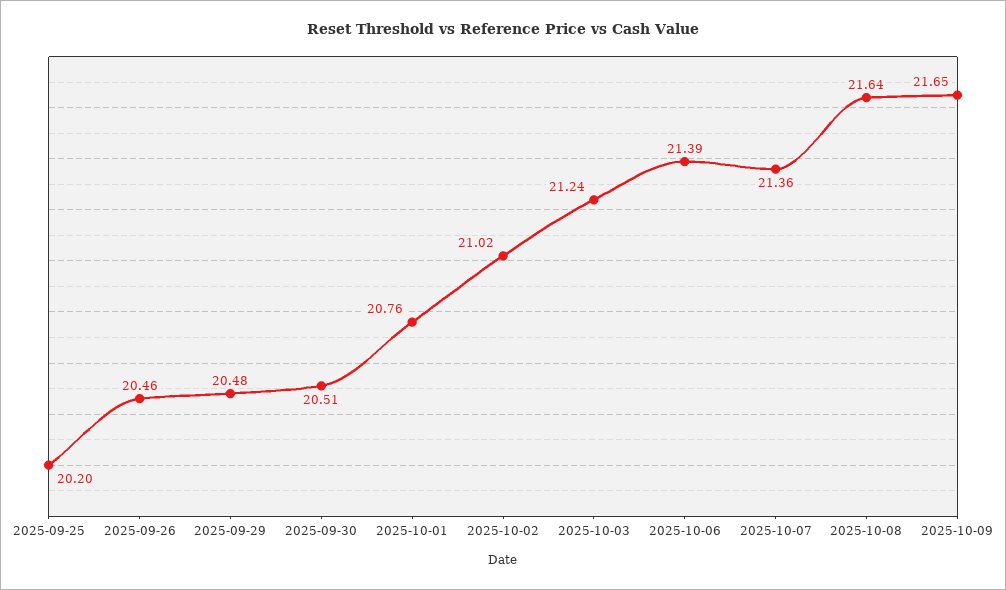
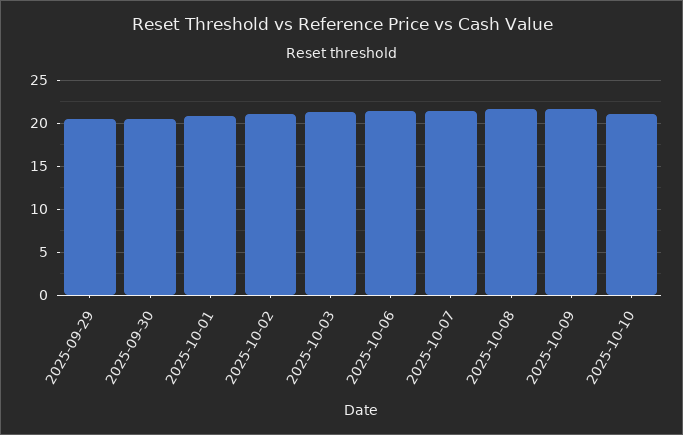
2025-09-25: 20.2 -> none
2025-09-26: 20.46 -> none
2025-10-10: none -> 21

